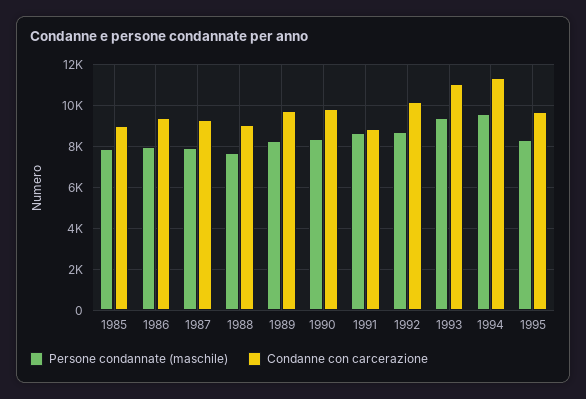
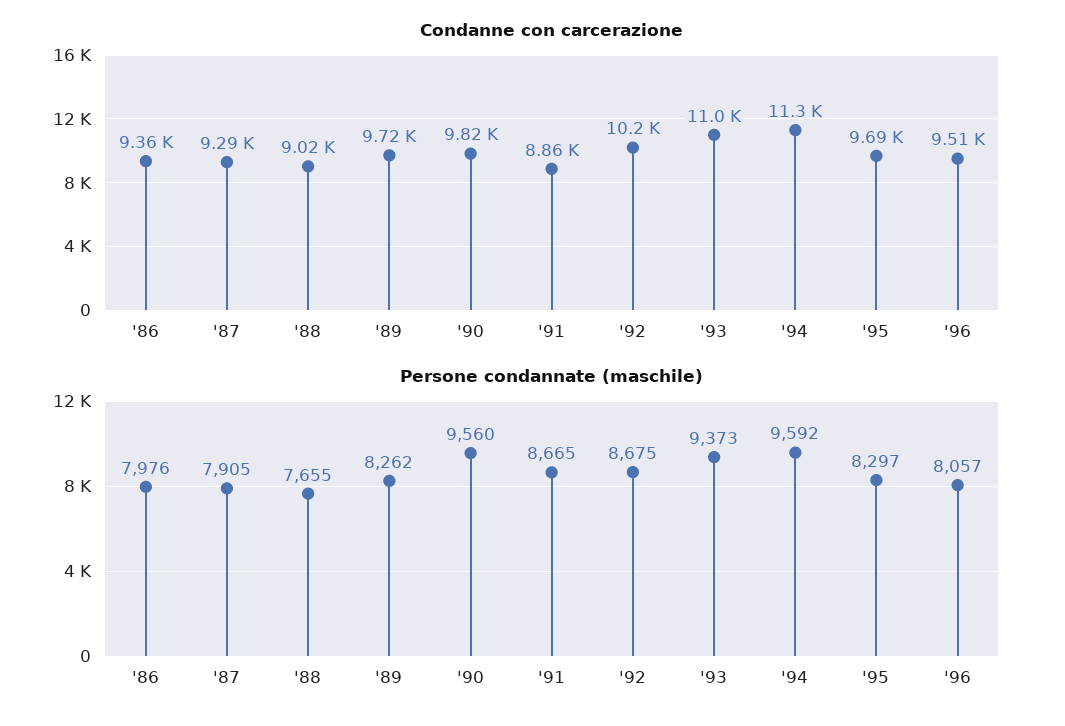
Persone condannate (maschile), 1985: 8000 -> none
Condanne con carcerazione, 1985: 9000 -> none
Persone condannate (maschile), 1990: 8500 -> 9560
Condanne con carcerazione, '96: none -> 9510
Persone condannate (maschile), '96: none -> 8057

